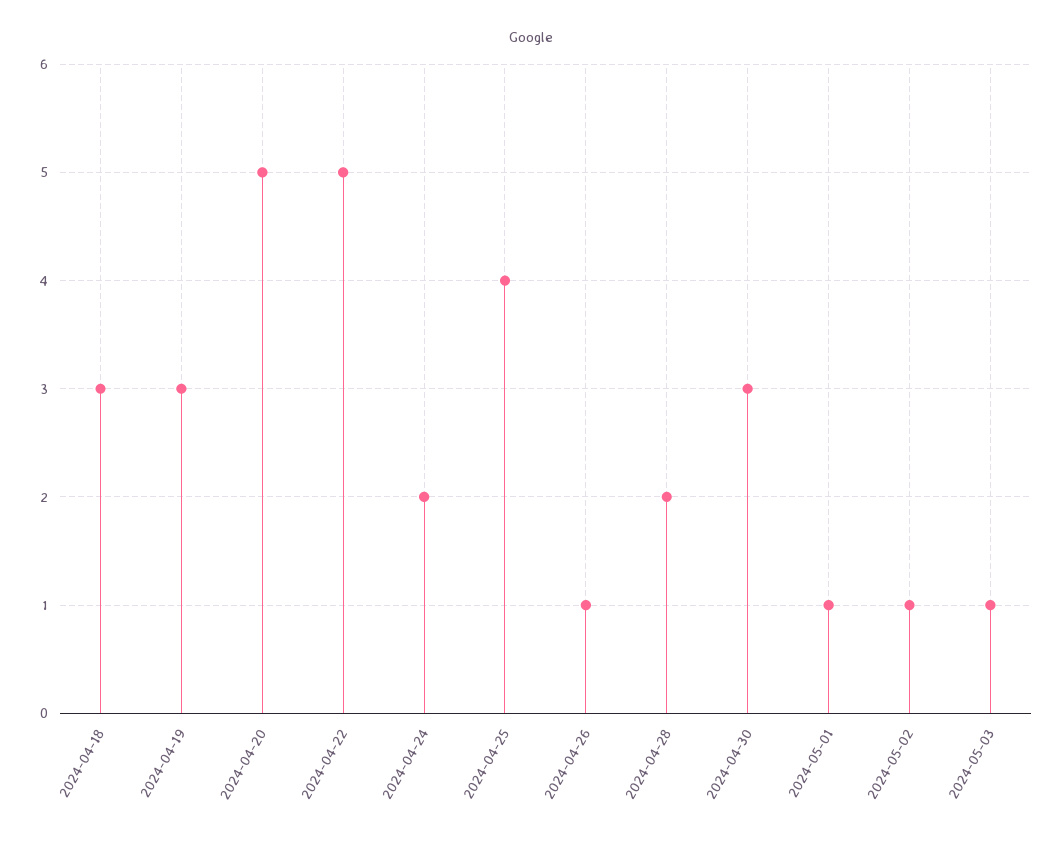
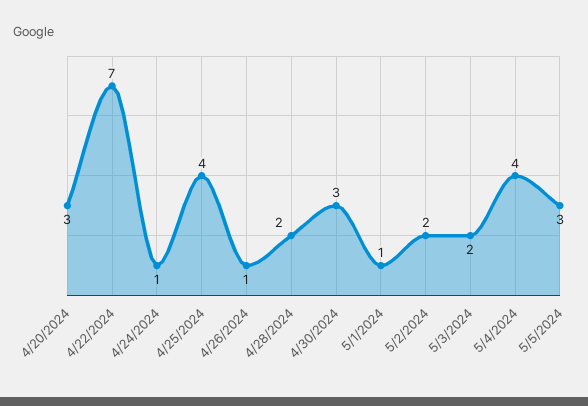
2024-04-18: 3 -> none
2024-04-19: 3 -> none
2024-04-20: 5 -> 3
2024-04-22: 5 -> 7
2024-04-24: 2 -> 1
2024-05-02: 1 -> 2
2024-05-03: 1 -> 2
5/4/2024: none -> 4
5/5/2024: none -> 3

